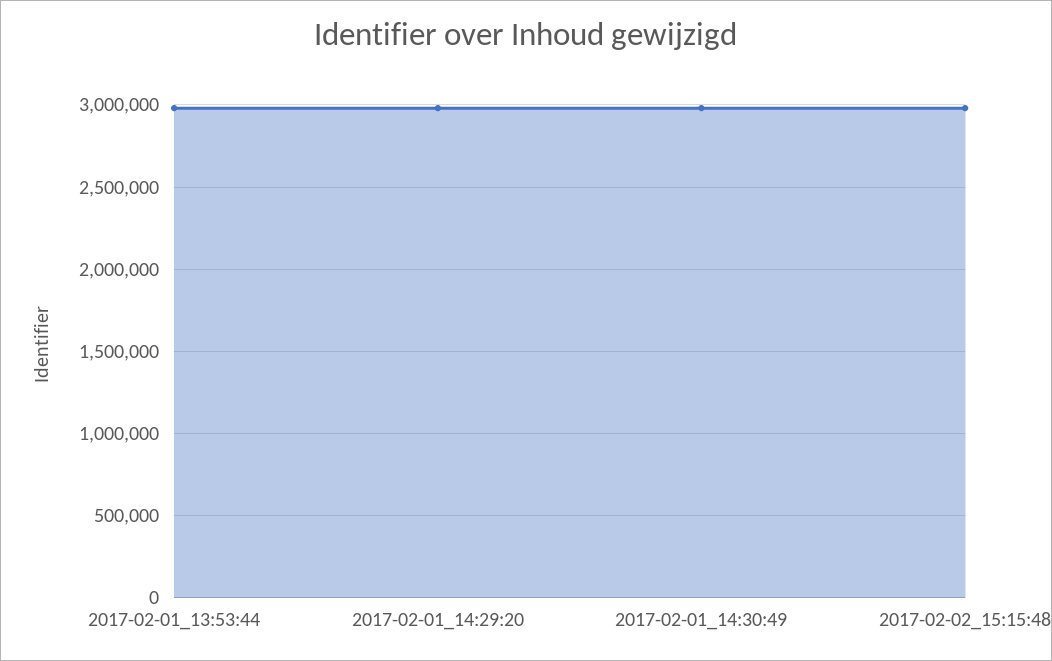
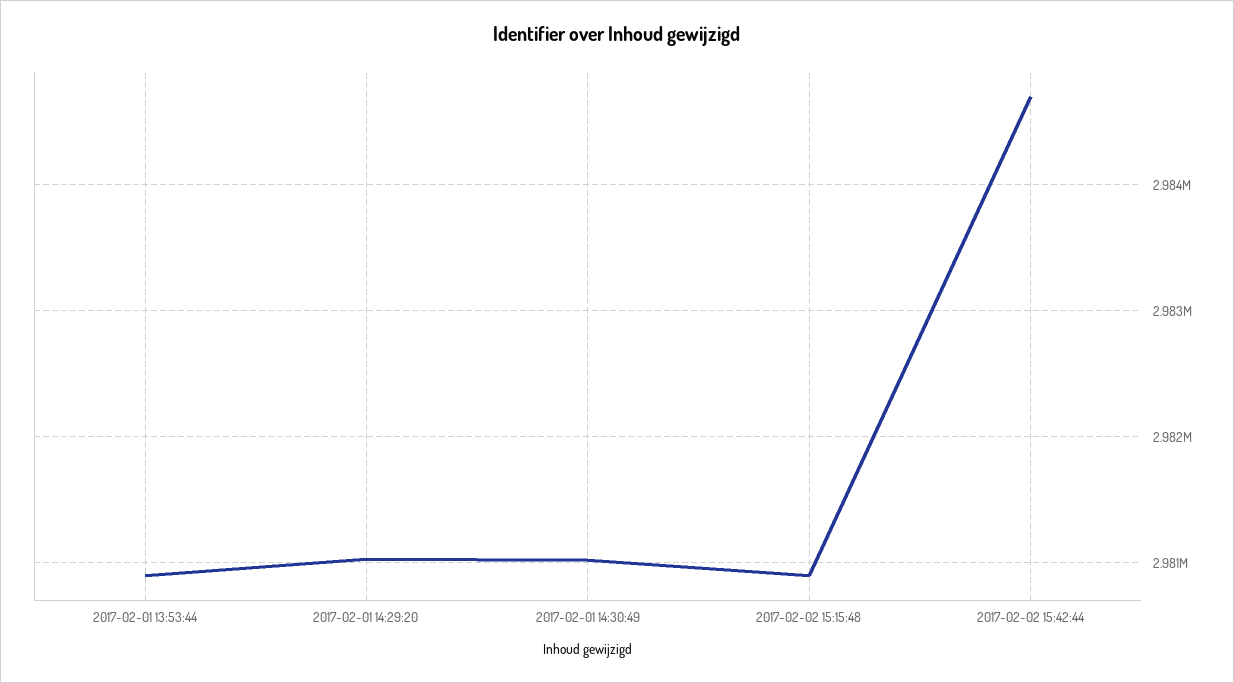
2017-02-02 15:42:44: none -> 2984700

